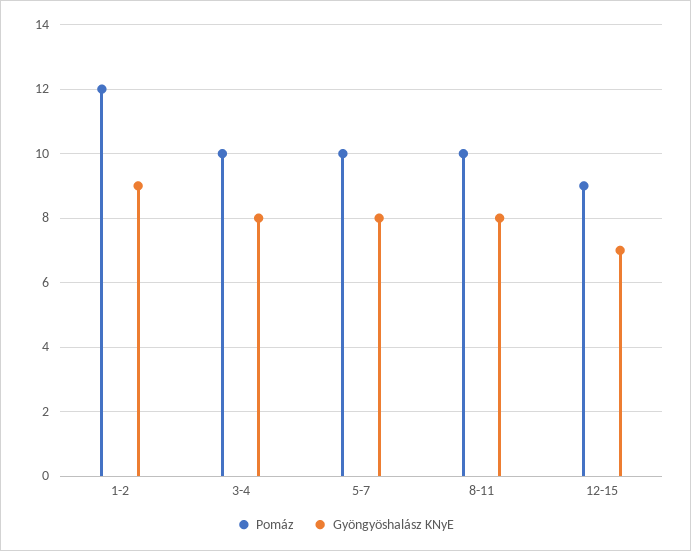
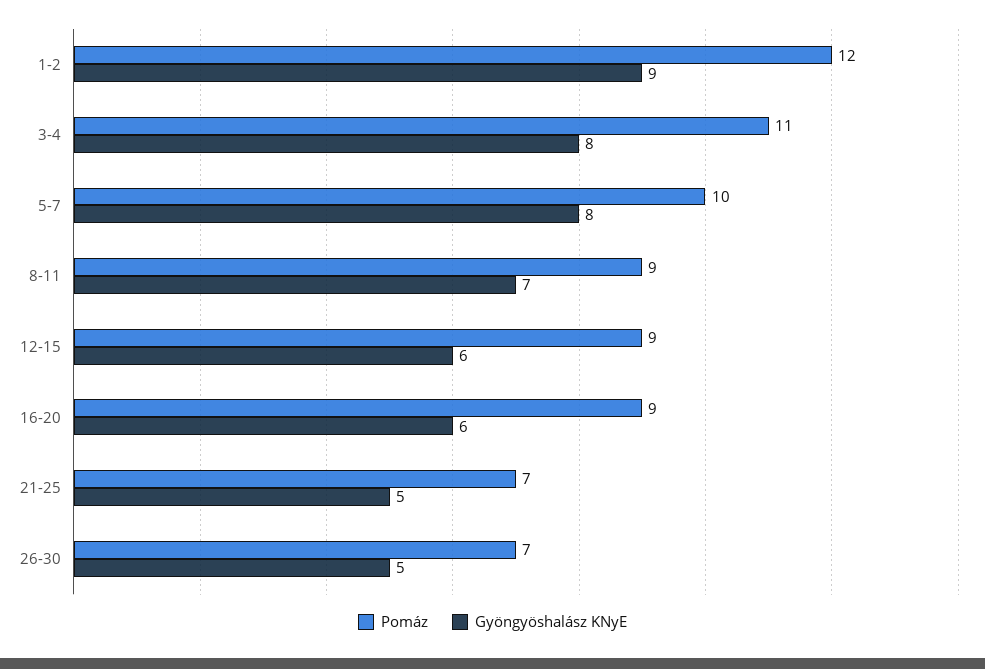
Pomáz, 3-4: 10 -> 11
Pomáz, 8-11: 10 -> 9
Gyöngyöshalász KNyE, 8-11: 8 -> 7
Gyöngyöshalász KNyE, 12-15: 7 -> 6
Pomáz, 16-20: none -> 9
Gyöngyöshalász KNyE, 16-20: none -> 6
Pomáz, 21-25: none -> 7
Gyöngyöshalász KNyE, 21-25: none -> 5
Pomáz, 26-30: none -> 7
Gyöngyöshalász KNyE, 26-30: none -> 5

